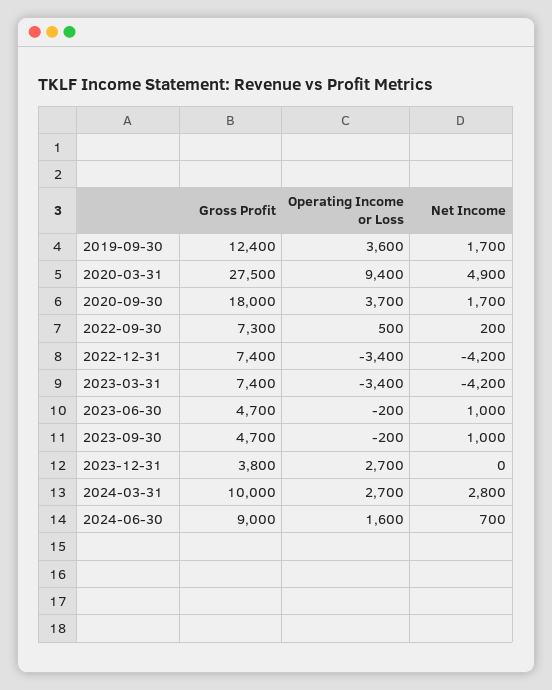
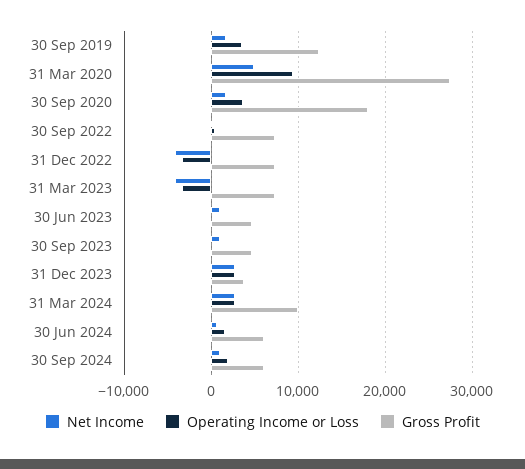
Net Income, 2023-12-31: 0 -> 3000
Gross Profit, 2024-06-30: 9000 -> 6000
Net Income, 30 Sep 2024: none -> 1000
Operating Income or Loss, 30 Sep 2024: none -> 2000
Gross Profit, 30 Sep 2024: none -> 6000

